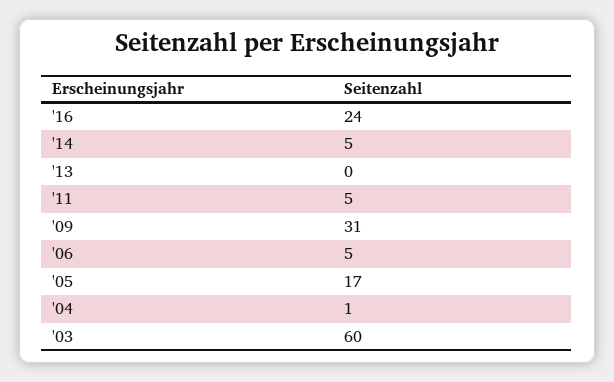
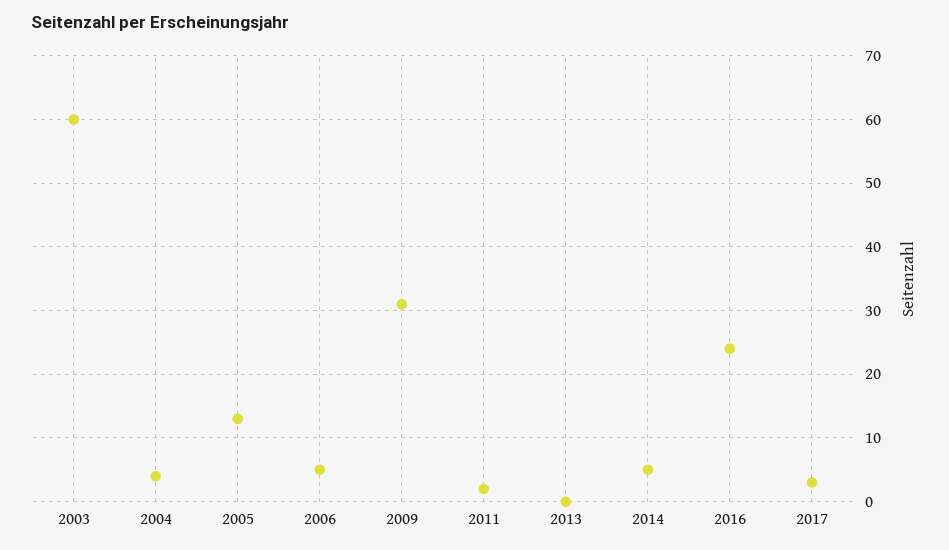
'11: 5 -> 2
'05: 17 -> 13
'04: 1 -> 4
2017: none -> 3

